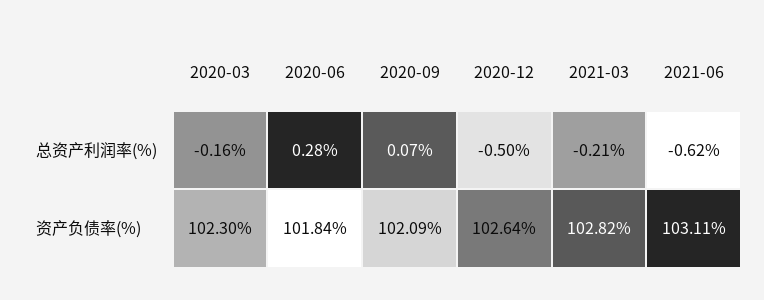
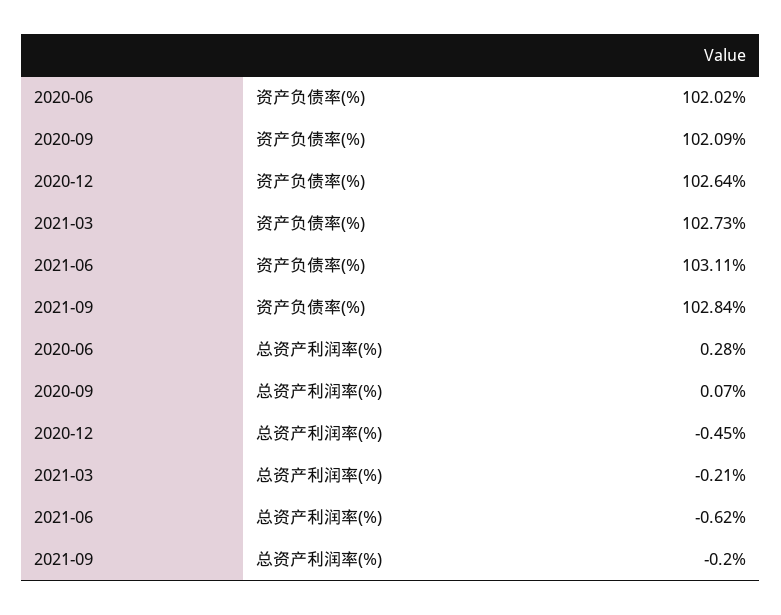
2020-03, 总资产利润率(%): -0.16 -> none
2020-12, 总资产利润率(%): -0.5 -> -0.45
2020-03, 资产负债率(%): 102.3 -> none
2020-06, 资产负债率(%): 101.84 -> 102.02
2021-03, 资产负债率(%): 102.82 -> 102.73
2021-09, 资产负债率(%): none -> 102.84
2021-09, 总资产利润率(%): none -> -0.2

